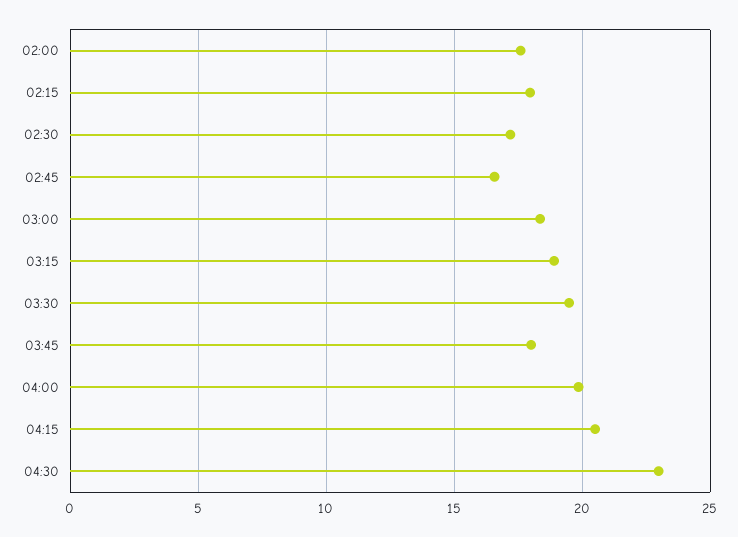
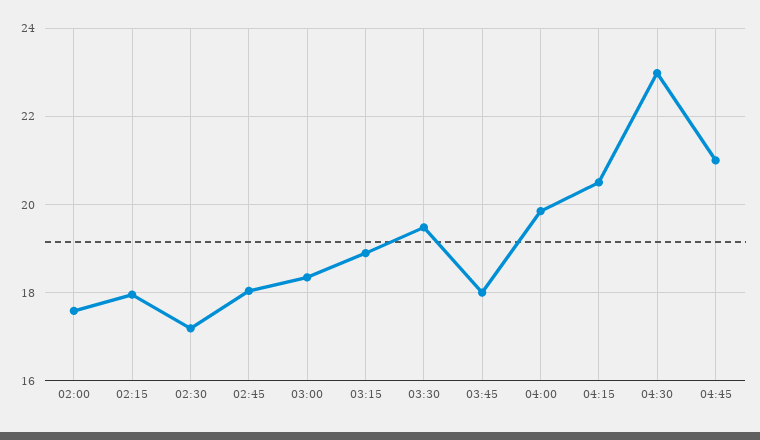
02:45: 16.5 -> 18
04:45: none -> 21

